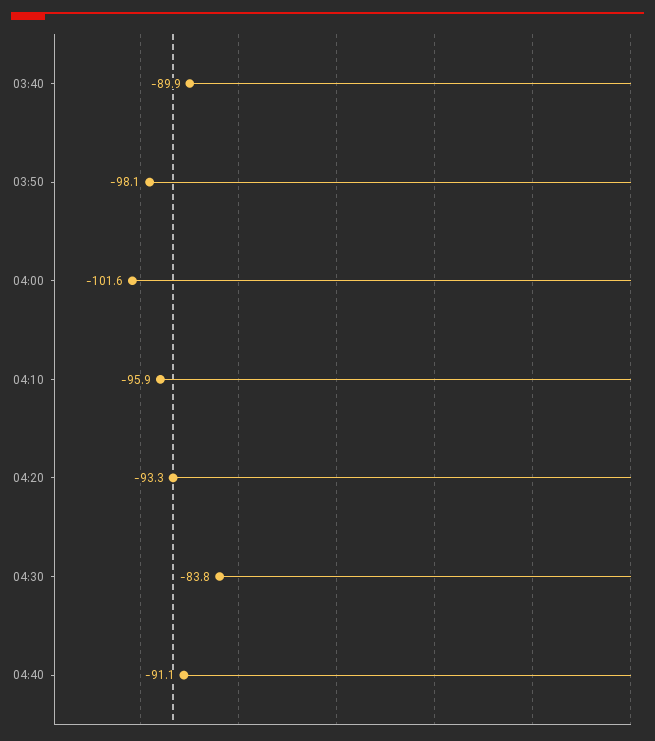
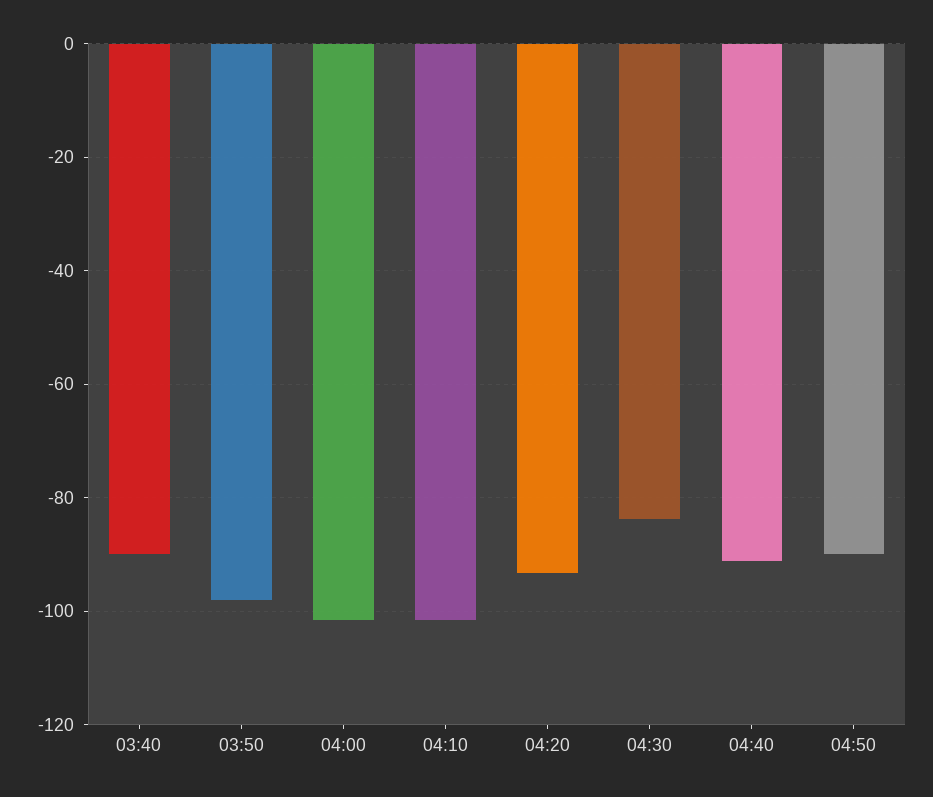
04:10: -95.9 -> -102
04:50: none -> -90

